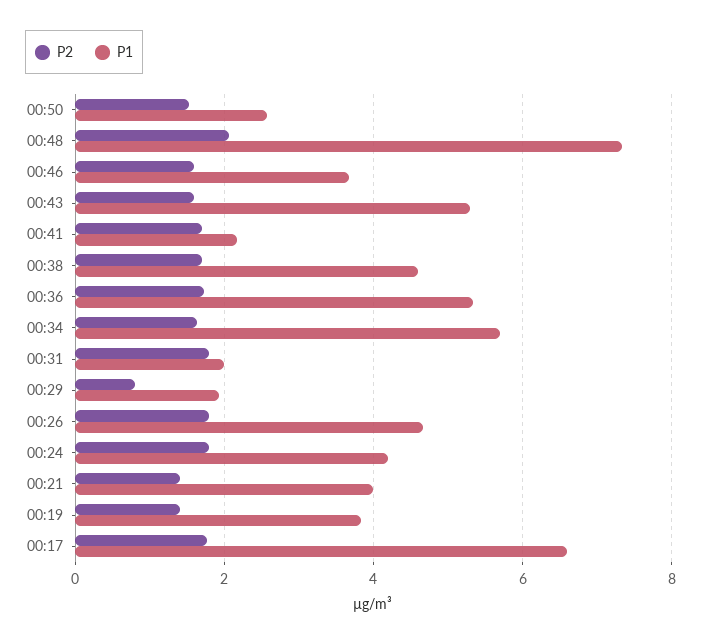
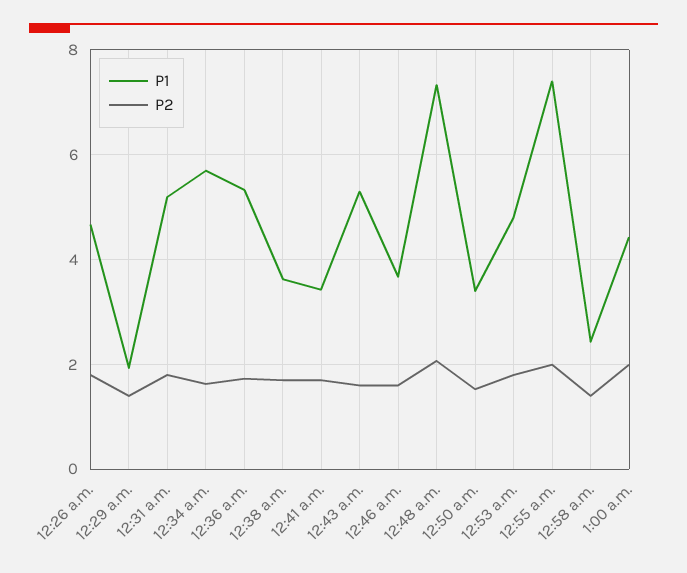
P1, 00:50: 2.6 -> 3.4
P1, 00:41: 2.2 -> 3.4
P1, 00:38: 4.6 -> 3.6
P1, 00:31: 2 -> 5.2
P2, 00:29: 0.8 -> 1.4
P2, 00:24: 1.8 -> none
P1, 00:24: 4.2 -> none
P2, 00:21: 1.4 -> none
P1, 00:21: 4 -> none
P2, 00:19: 1.4 -> none
P1, 00:19: 3.8 -> none
P2, 00:17: 1.8 -> none
P1, 00:17: 6.6 -> none
P1, 12:53 a.m.: none -> 4.8
P2, 12:53 a.m.: none -> 1.8
P1, 12:55 a.m.: none -> 7.4
P2, 12:55 a.m.: none -> 2
P1, 12:58 a.m.: none -> 2.4
P2, 12:58 a.m.: none -> 1.4
P1, 1:00 a.m.: none -> 4.4
P2, 1:00 a.m.: none -> 2

